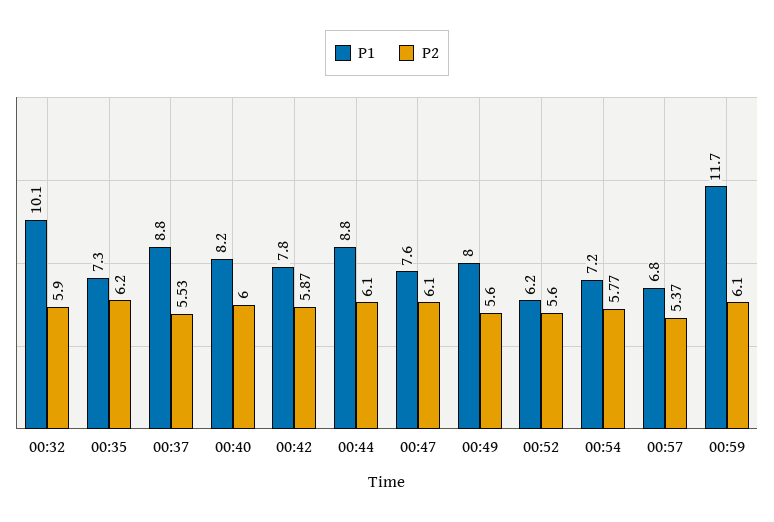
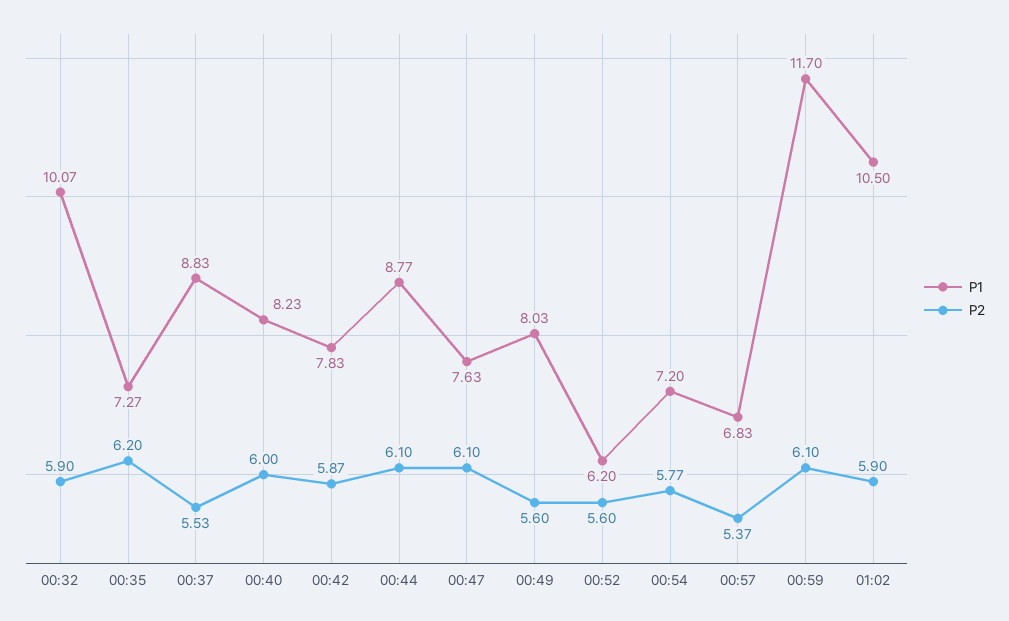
P1, 01:02: none -> 10.5
P2, 01:02: none -> 5.9

